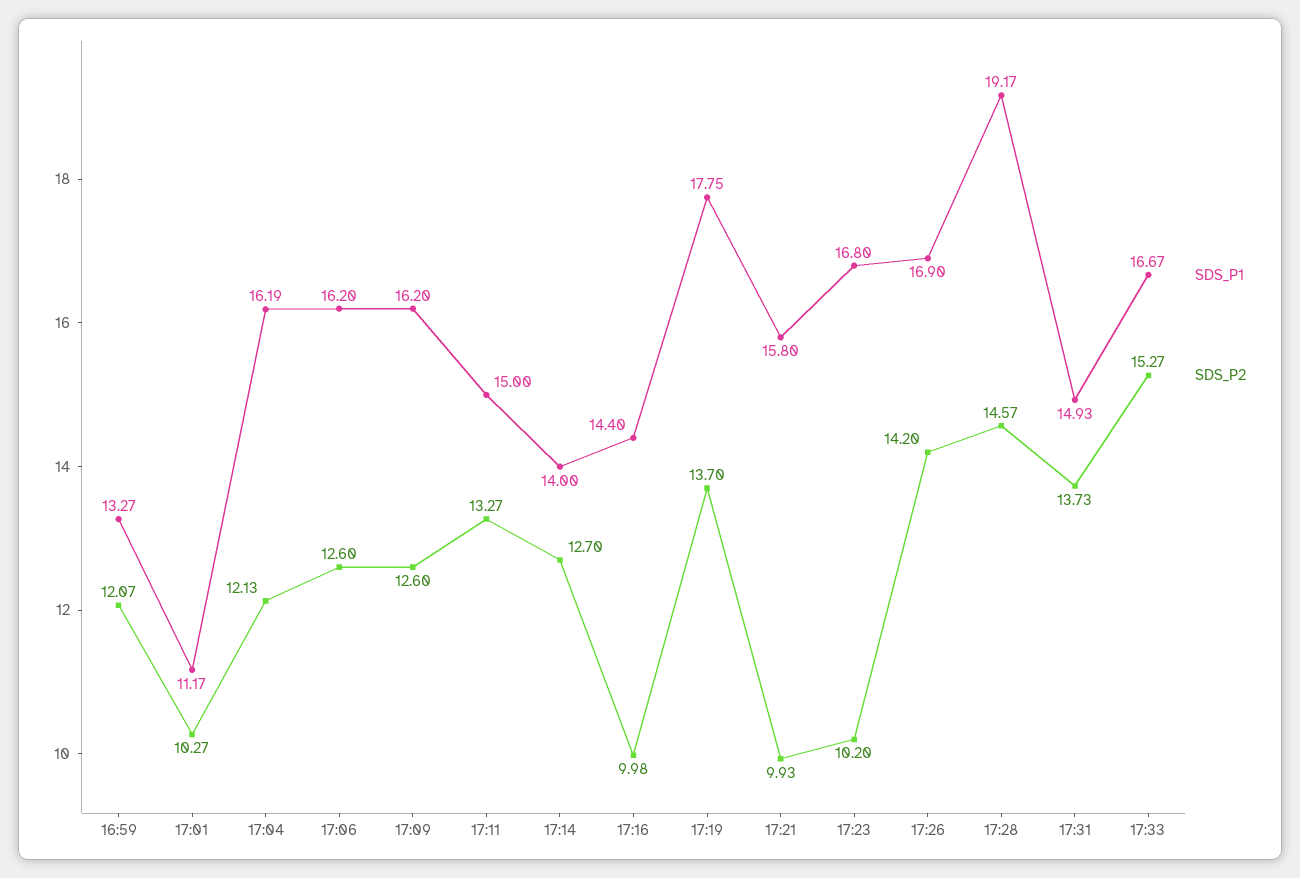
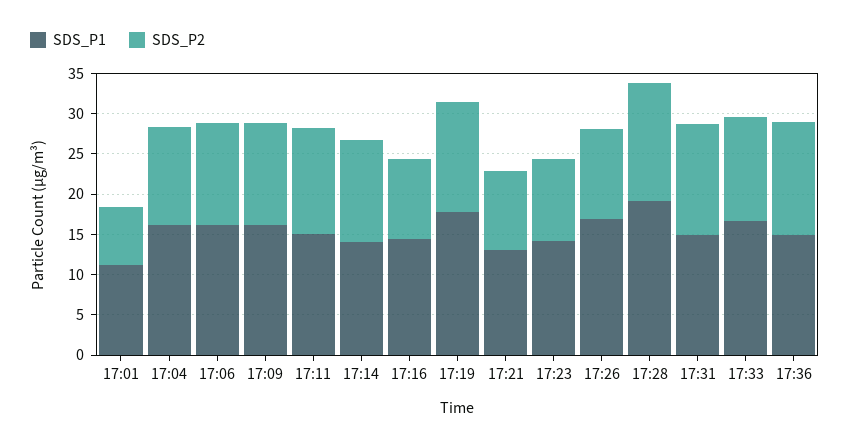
SDS_P1, 16:59: 13.27 -> none
SDS_P2, 16:59: 12.07 -> none
SDS_P2, 17:01: 10.27 -> 7
SDS_P1, 17:21: 15.8 -> 13
SDS_P1, 17:23: 16.8 -> 14
SDS_P2, 17:26: 14.2 -> 11
SDS_P2, 17:33: 15.27 -> 13
SDS_P1, 17:36: none -> 15
SDS_P2, 17:36: none -> 14

